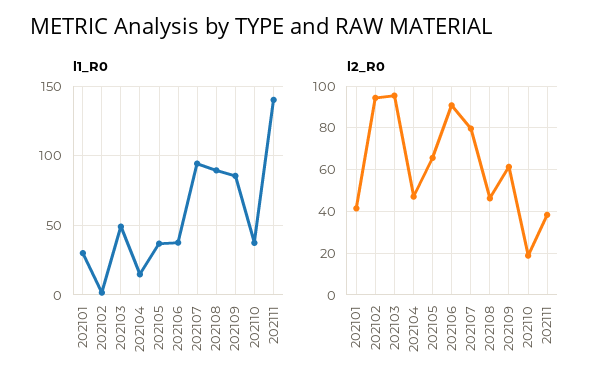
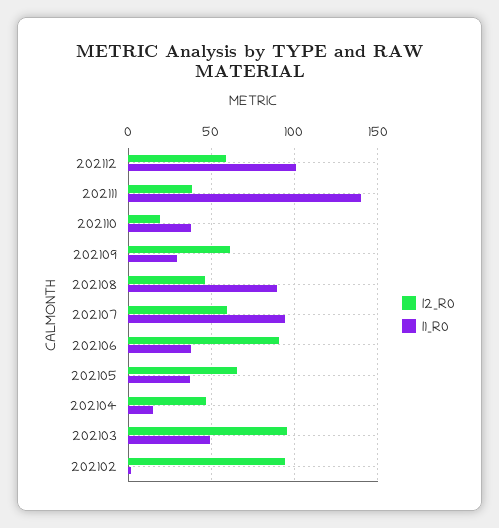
l1_R0, 202101: 30 -> none
l1_R0, 202109: 85 -> 30
l2_R0, 202101: 40 -> none
l2_R0, 202107: 80 -> 60
l2_R0, 202112: none -> 60
l1_R0, 202112: none -> 100

